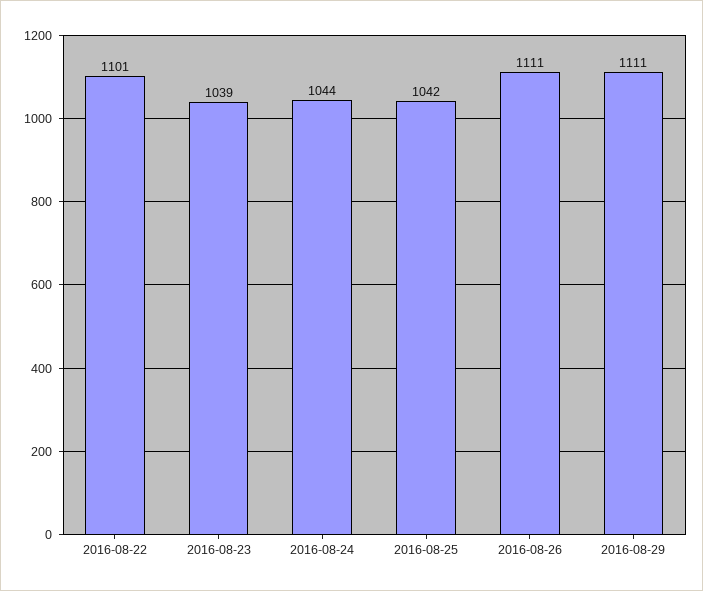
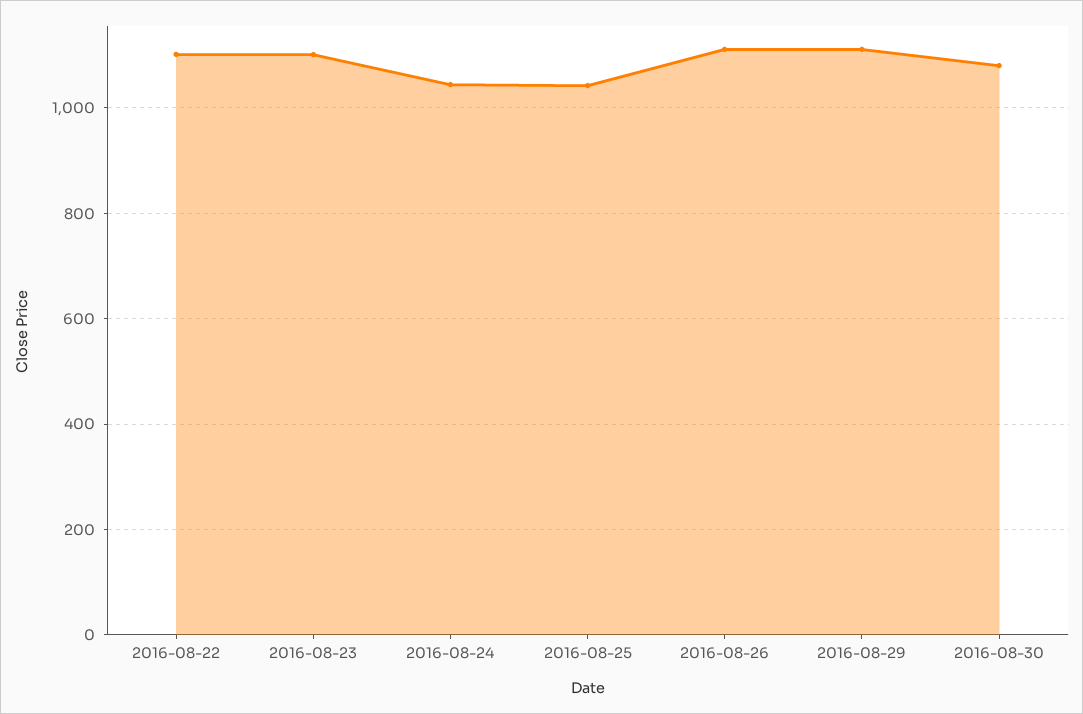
2016-08-23: 1039 -> 1100
2016-08-30: none -> 1080

